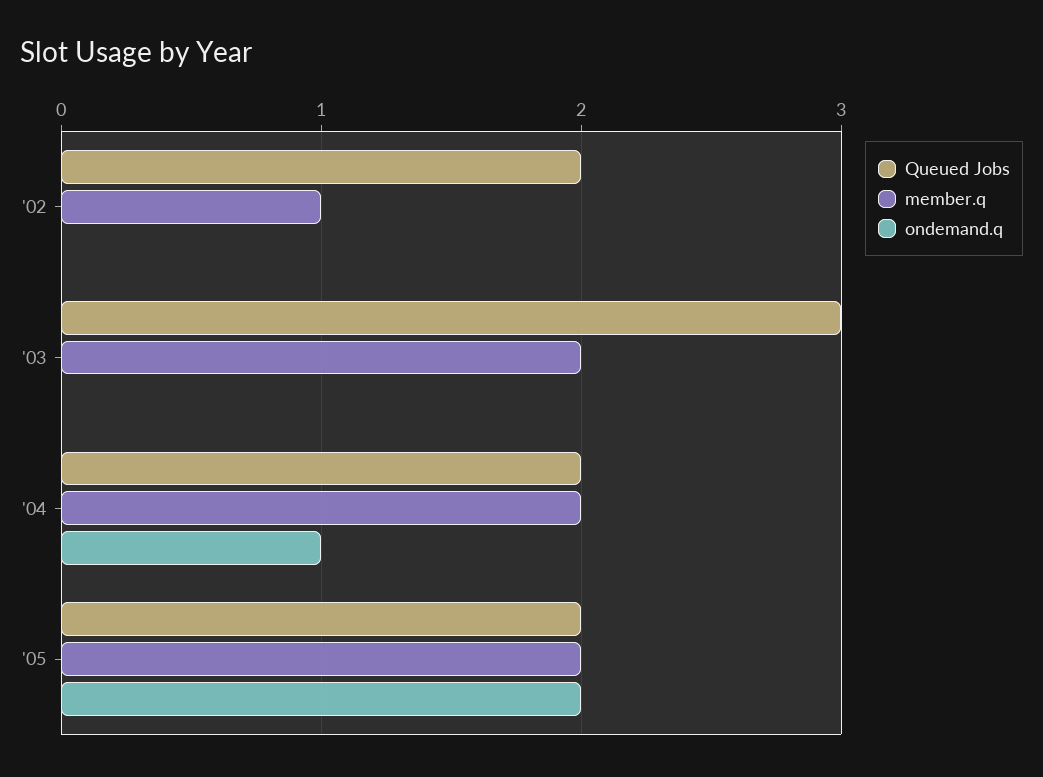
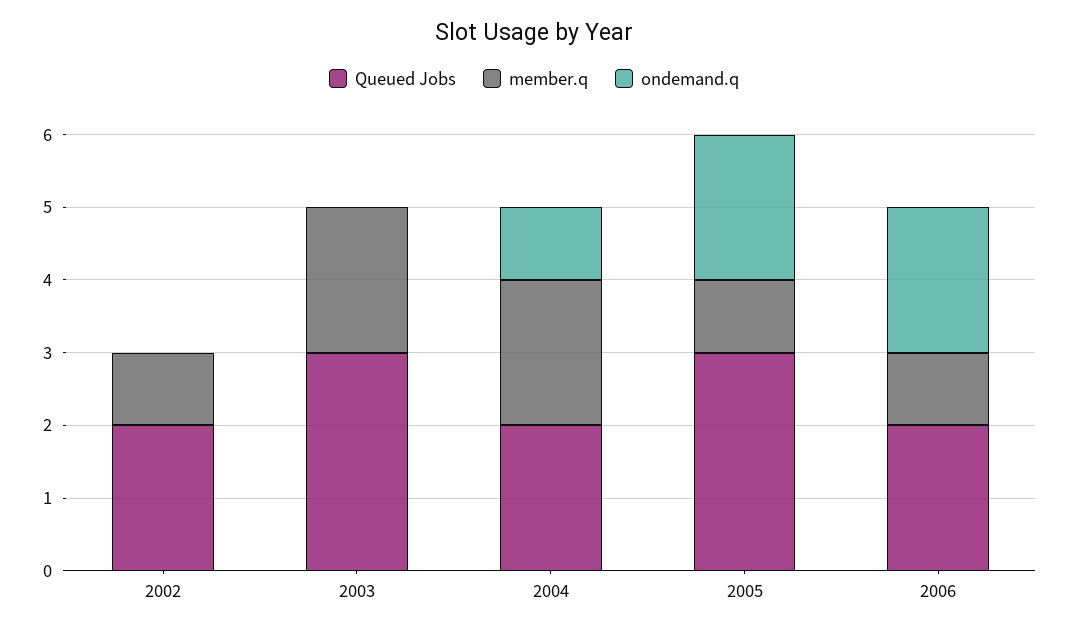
Queued Jobs, '05: 2 -> 3
member.q, '05: 2 -> 1
Queued Jobs, 2006: none -> 2
member.q, 2006: none -> 1
ondemand.q, 2006: none -> 2

